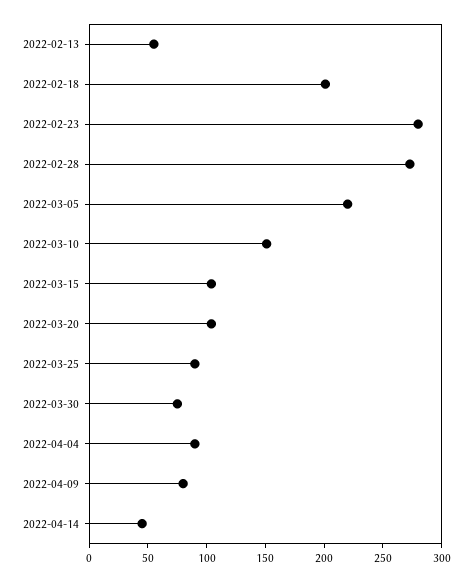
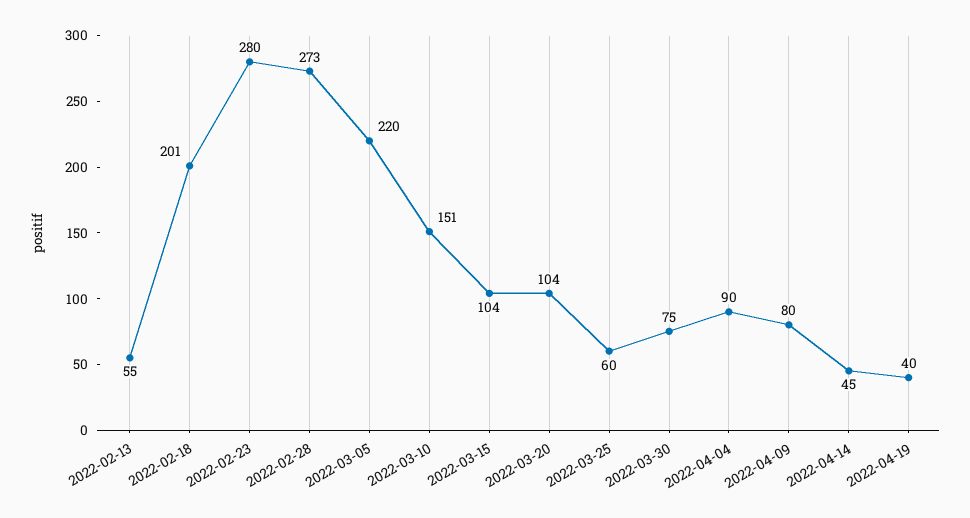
2022-03-25: 90 -> 60
2022-04-19: none -> 40

